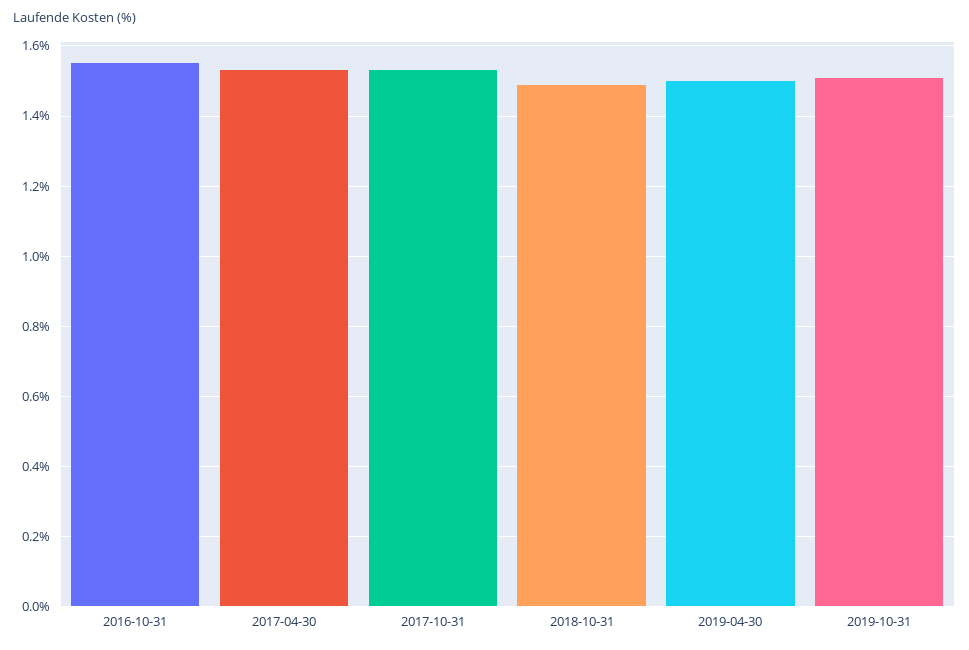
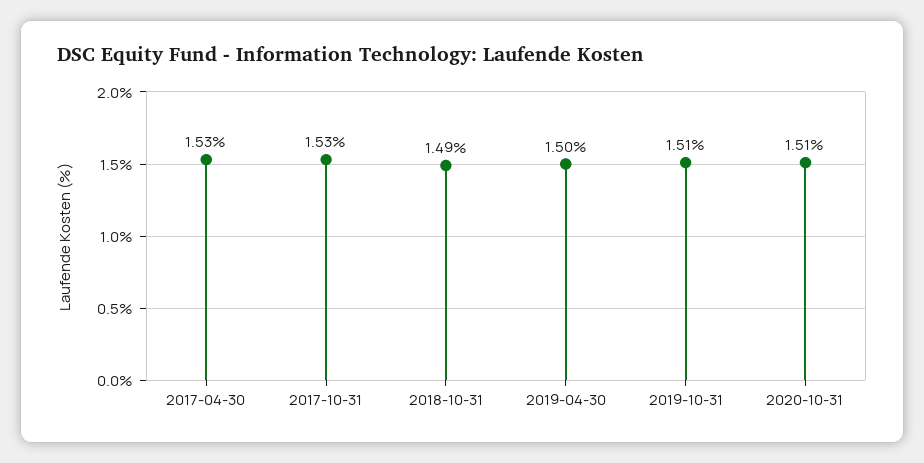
2016-10-31: 1.55 -> none
2020-10-31: none -> 1.51

